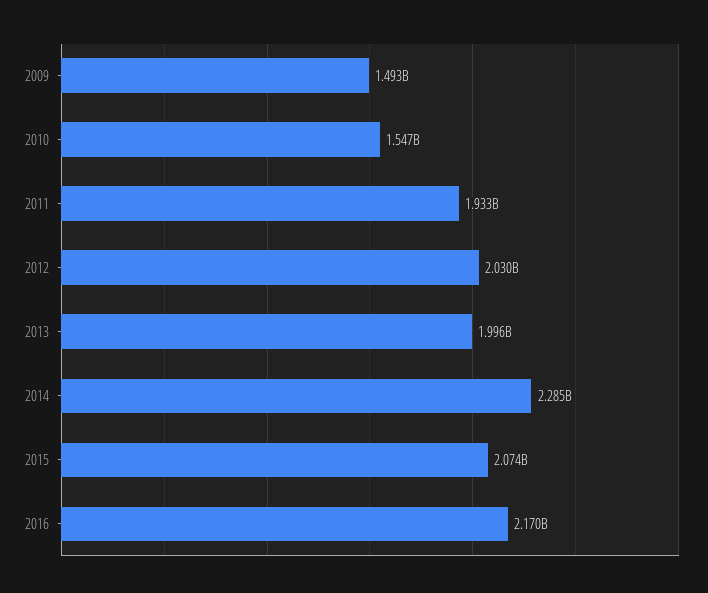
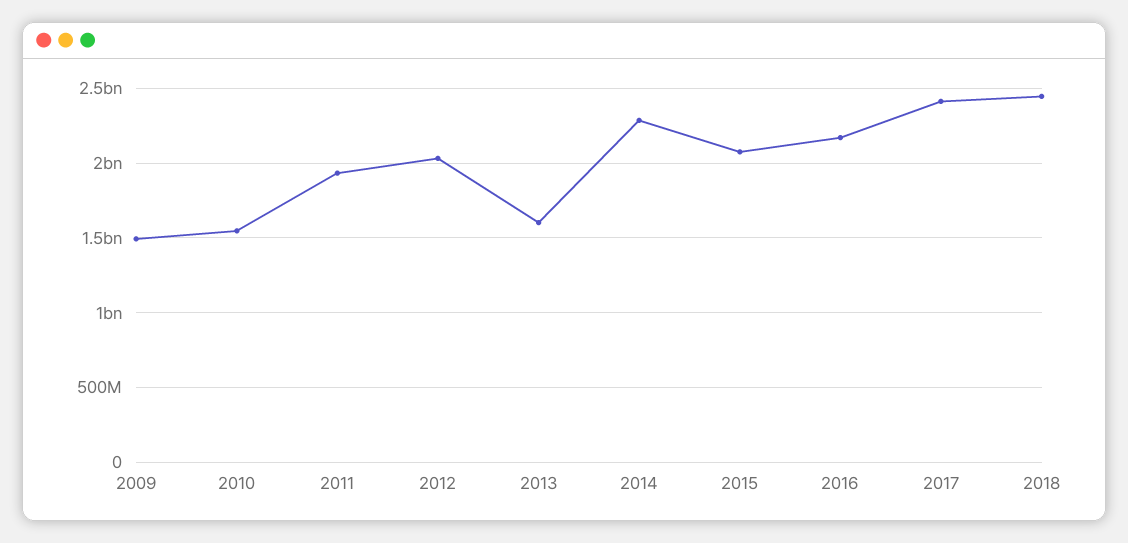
2013: 1996000000 -> 1600000000
2017: none -> 2400000000
2018: none -> 2450000000

